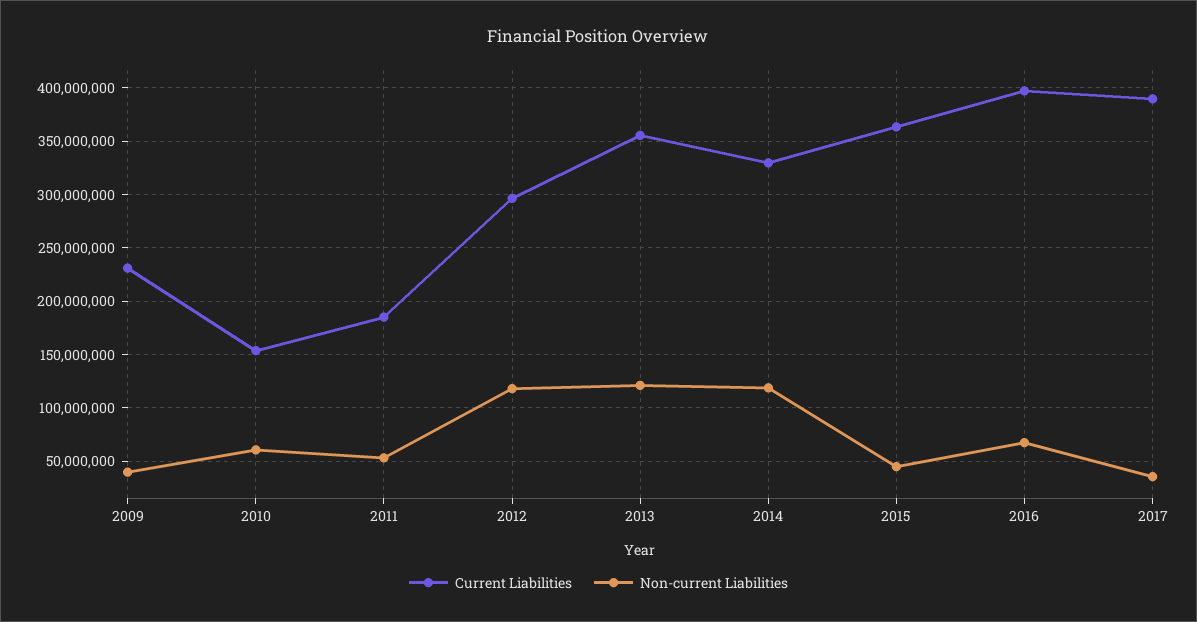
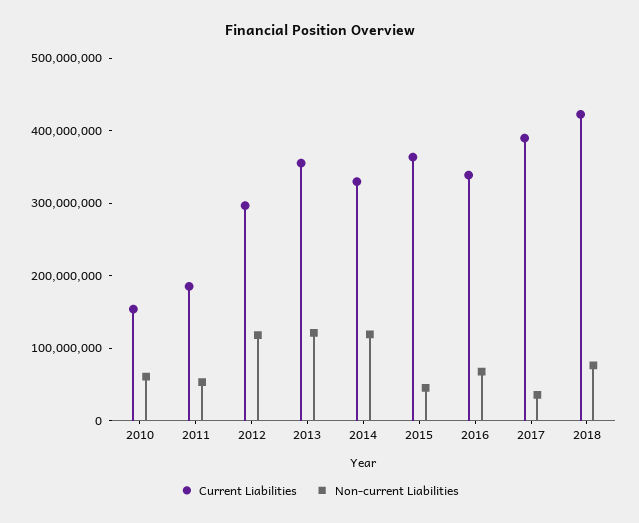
Current Liabilities, 2009: 230000000 -> none
Non-current Liabilities, 2009: 40000000 -> none
Current Liabilities, 2016: 400000000 -> 340000000
Current Liabilities, 2018: none -> 420000000
Non-current Liabilities, 2018: none -> 80000000

